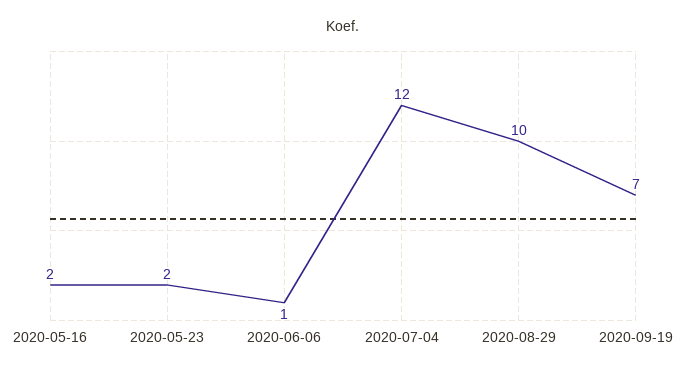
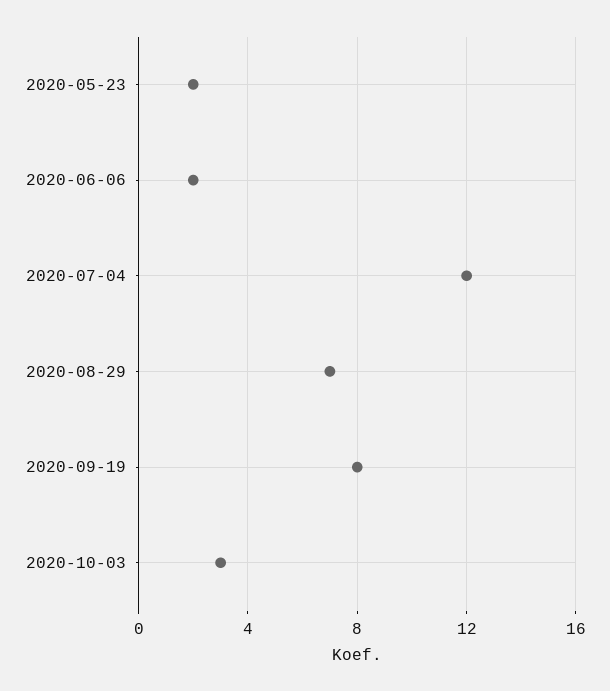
2020-05-16: 2 -> none
2020-06-06: 1 -> 2
2020-08-29: 10 -> 7
2020-09-19: 7 -> 8
2020-10-03: none -> 3

